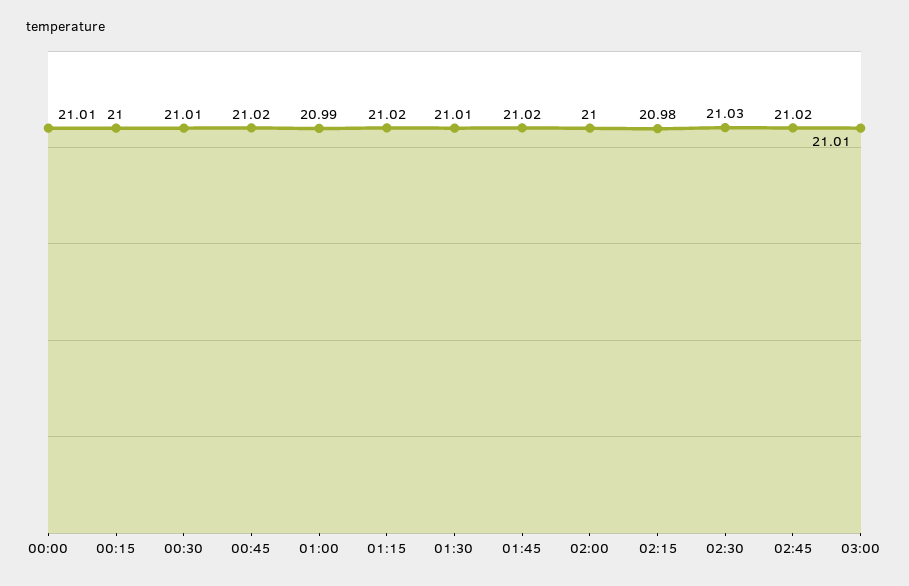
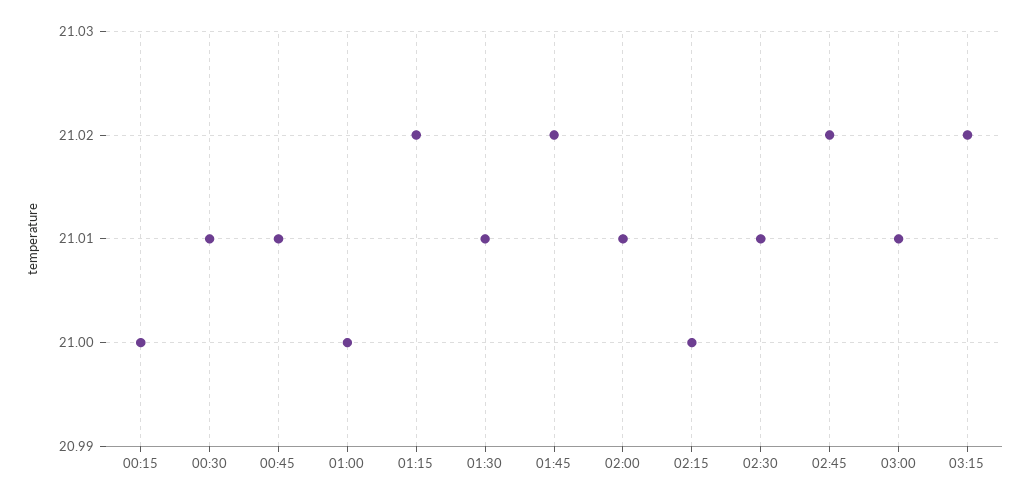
00:00: 21.01 -> none
00:45: 21.02 -> 21.01
01:00: 20.99 -> 21
02:00: 21 -> 21.01
02:15: 20.98 -> 21
02:30: 21.03 -> 21.01
03:15: none -> 21.02

